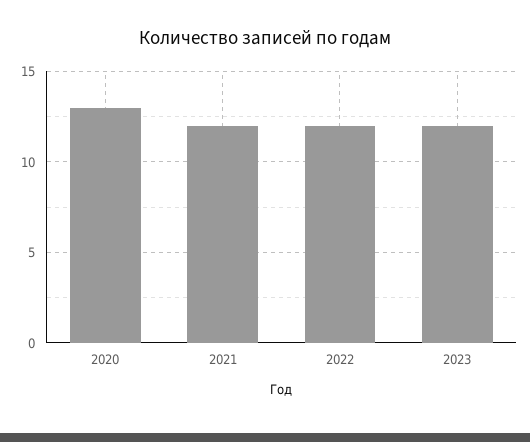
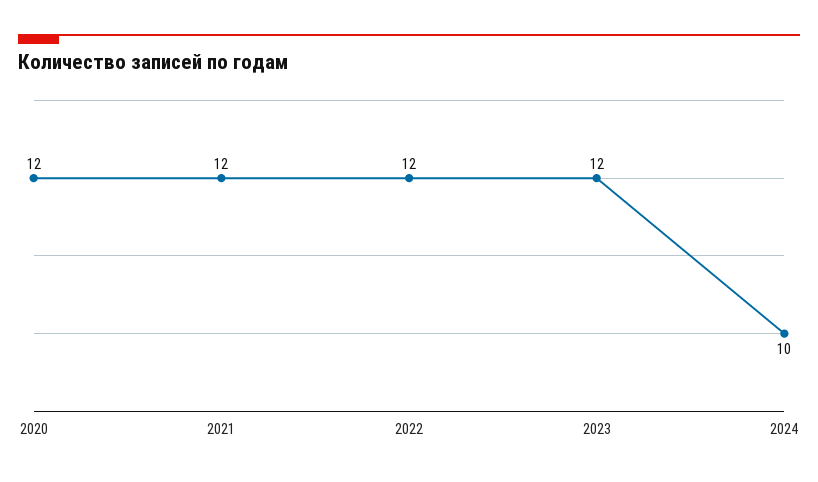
2020: 13 -> 12
2024: none -> 10

